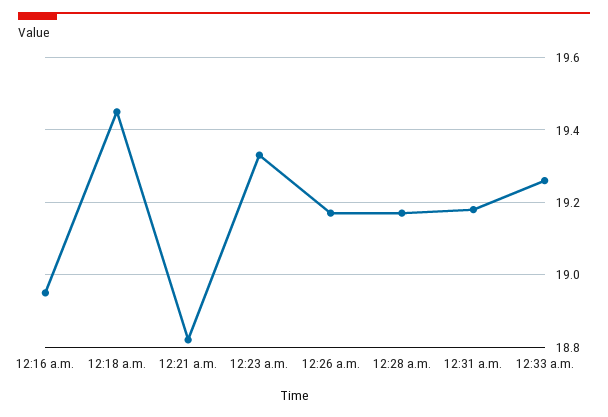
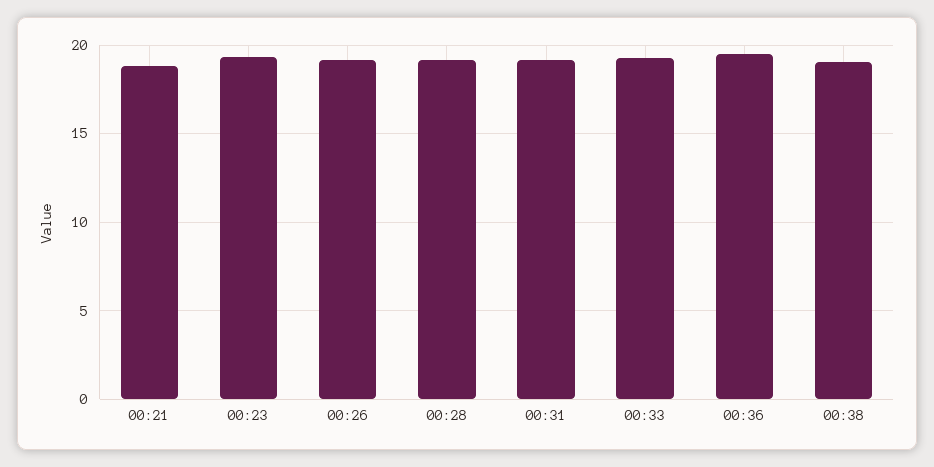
12:16 a.m.: 18.95 -> none
12:18 a.m.: 19.45 -> none
00:36: none -> 19.5
00:38: none -> 19

